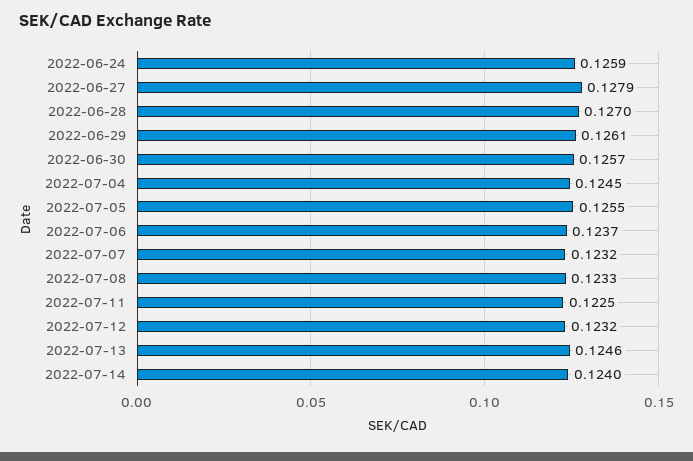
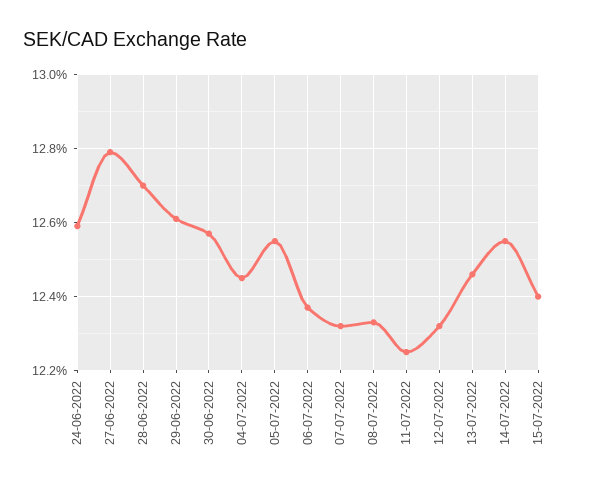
2022-07-14: 0.124 -> 0.1255
15-07-2022: none -> 0.124

